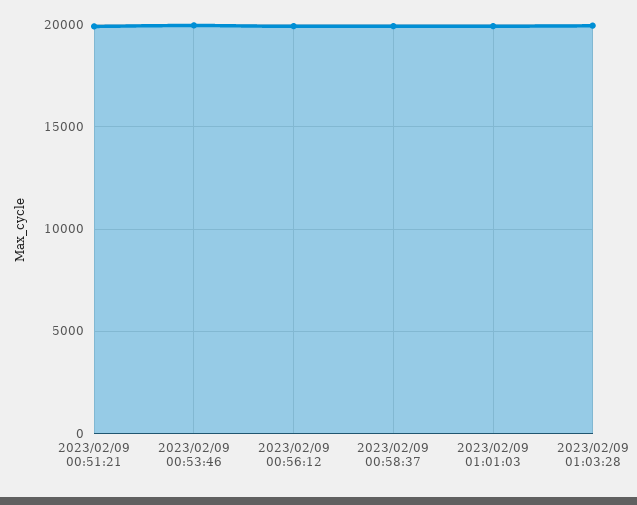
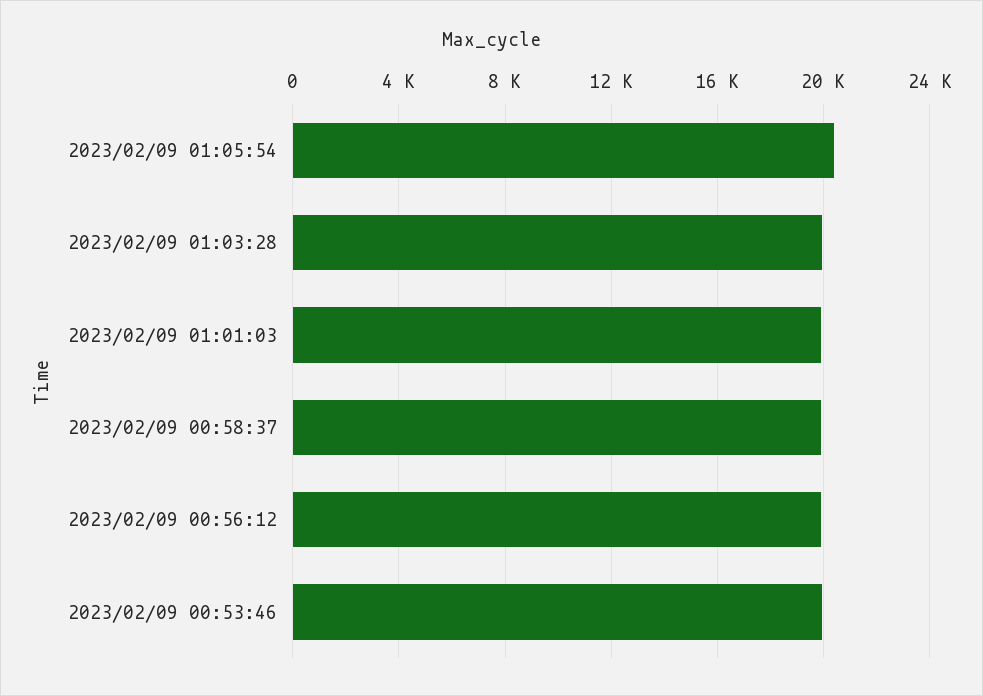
2023/02/09 00:51:21: 20000 -> none
2023/02/09 01:05:54: none -> 20500

